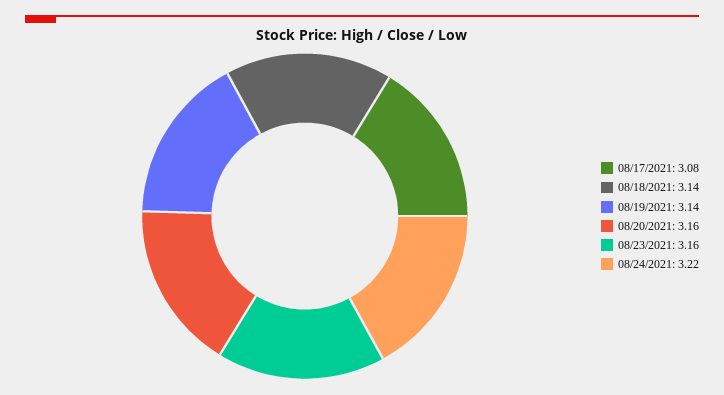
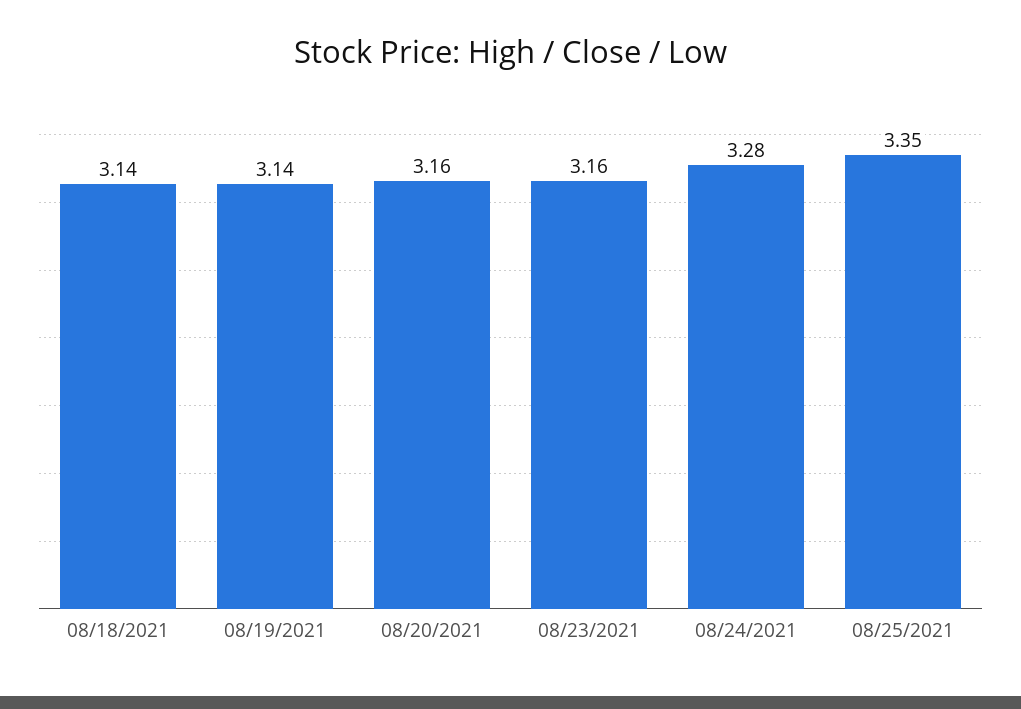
08/17/2021: 3.08 -> none
08/24/2021: 3.22 -> 3.28
08/25/2021: none -> 3.35

